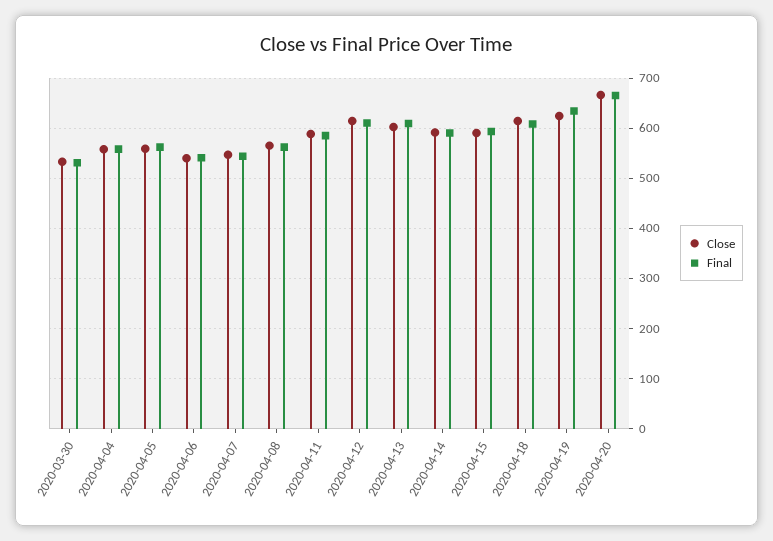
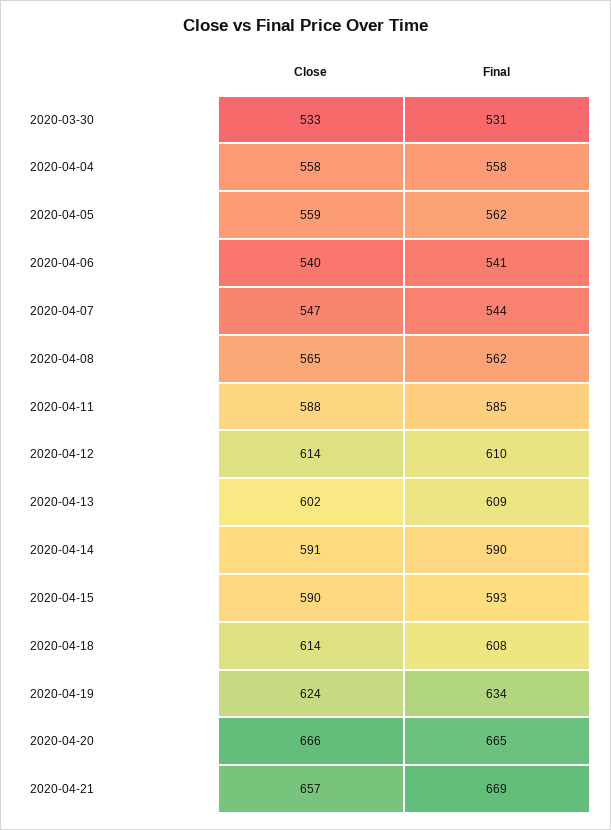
Close, 2020-04-21: none -> 657
Final, 2020-04-21: none -> 669

